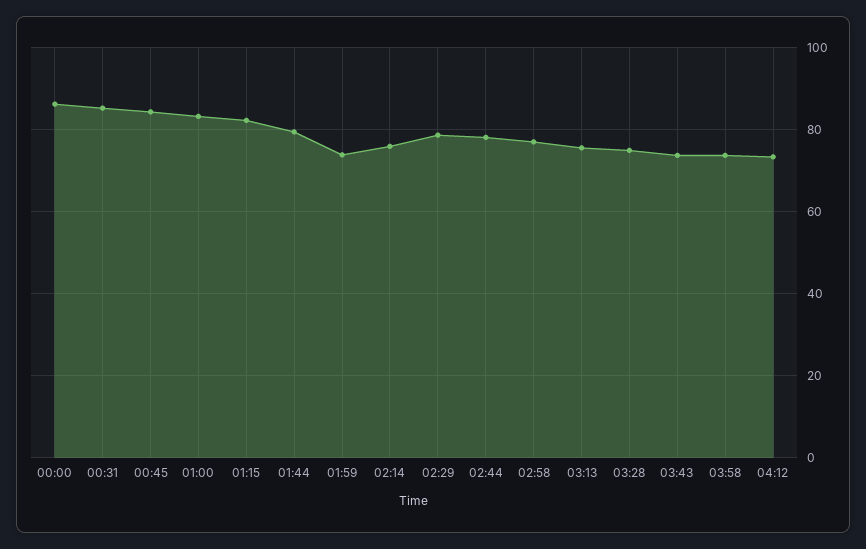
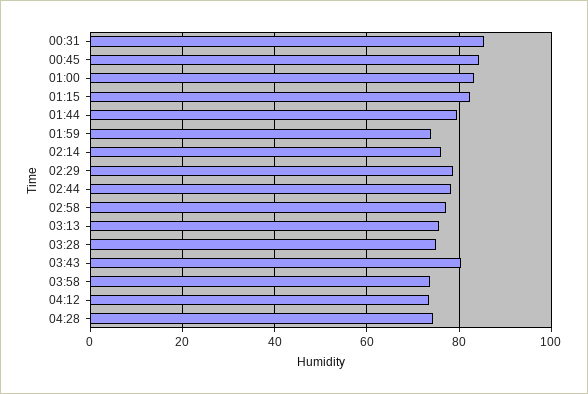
00:00: 86 -> none
03:43: 74 -> 80
04:28: none -> 74

